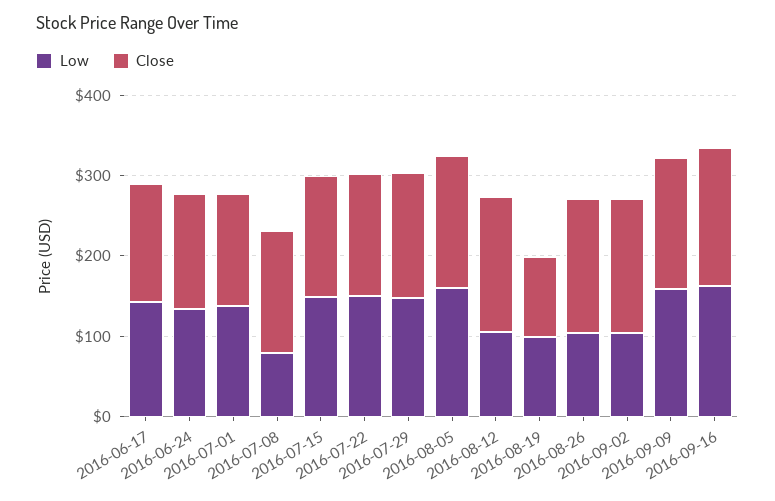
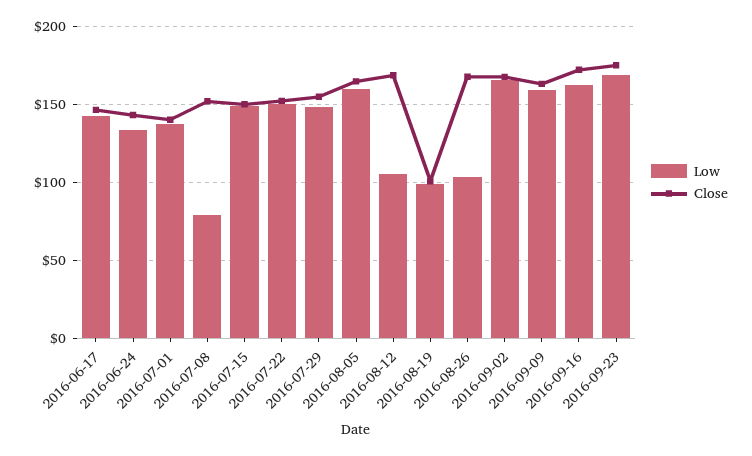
Low, 2016-09-02: 100 -> 165
Low, 2016-09-23: none -> 170
Close, 2016-09-23: none -> 175

